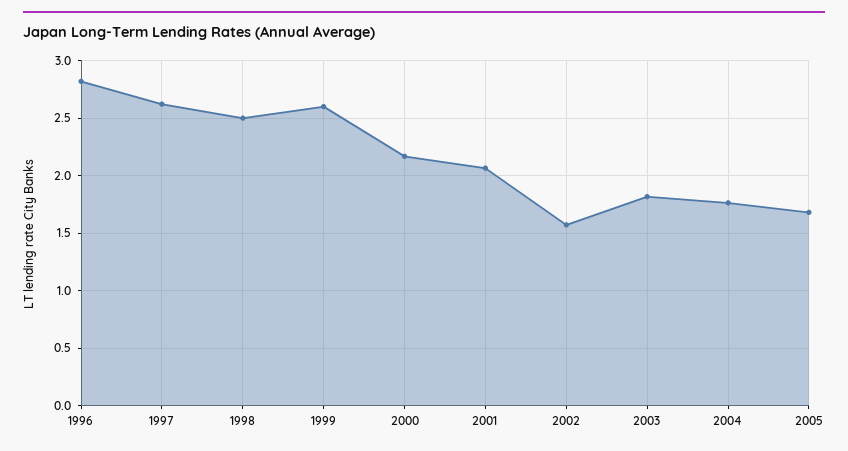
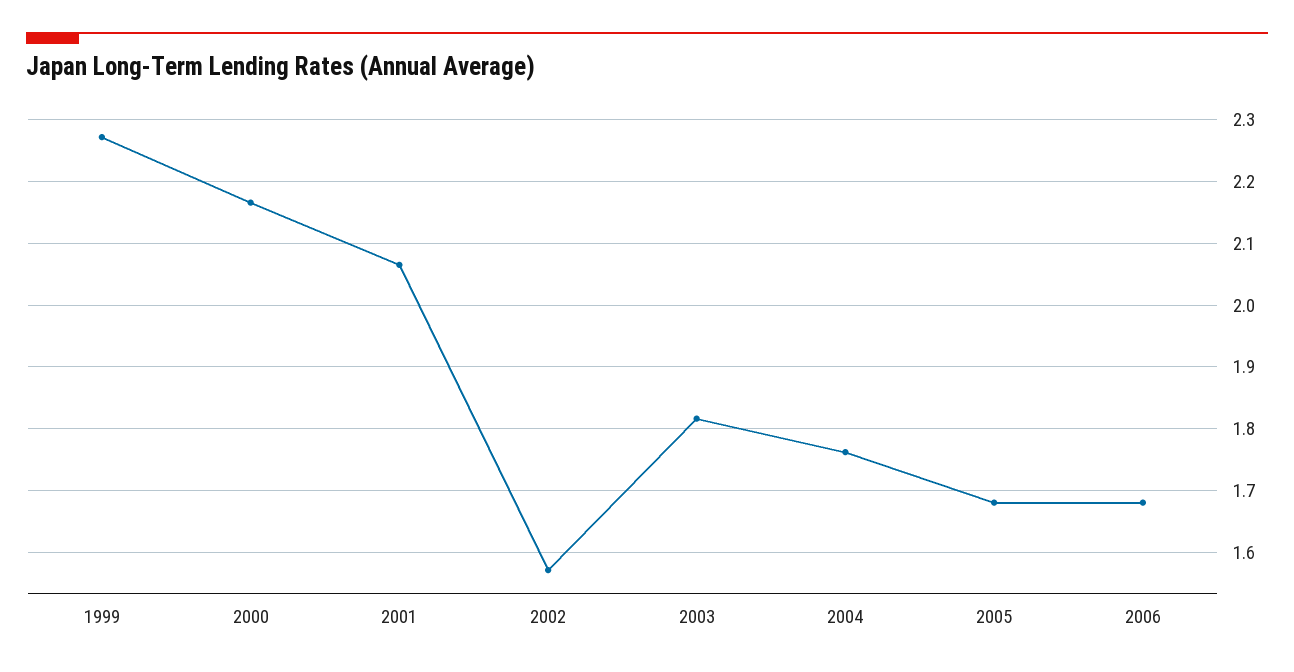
1996: 2.8 -> none
1997: 2.6 -> none
1998: 2.5 -> none
1999: 2.6 -> 2.27
2006: none -> 1.68

